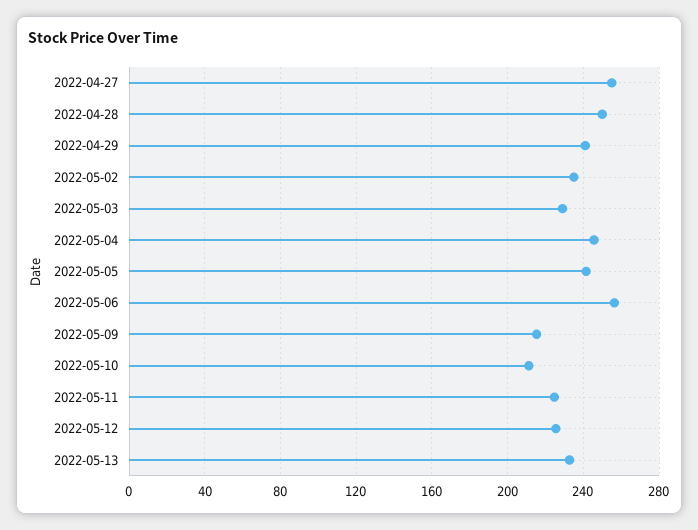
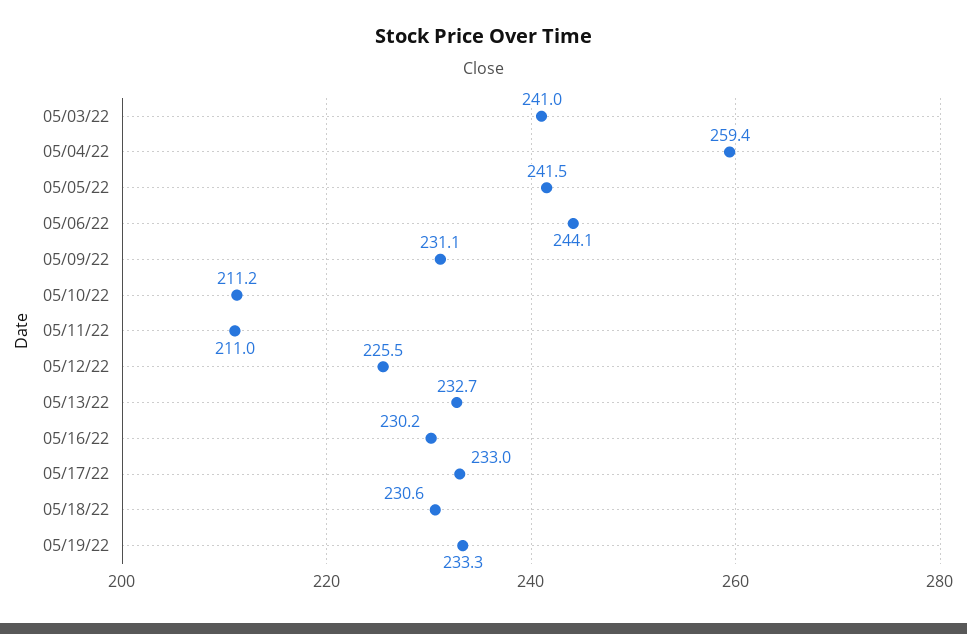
2022-04-27: 255 -> none
2022-04-28: 250 -> none
2022-04-29: 240 -> none
2022-05-02: 235 -> none
2022-05-03: 230 -> 241
2022-05-04: 245 -> 259.4
2022-05-06: 255 -> 244.1
2022-05-09: 215 -> 231.1
2022-05-11: 225 -> 211
05/16/22: none -> 230.2
05/17/22: none -> 233
05/18/22: none -> 230.6
05/19/22: none -> 233.3

